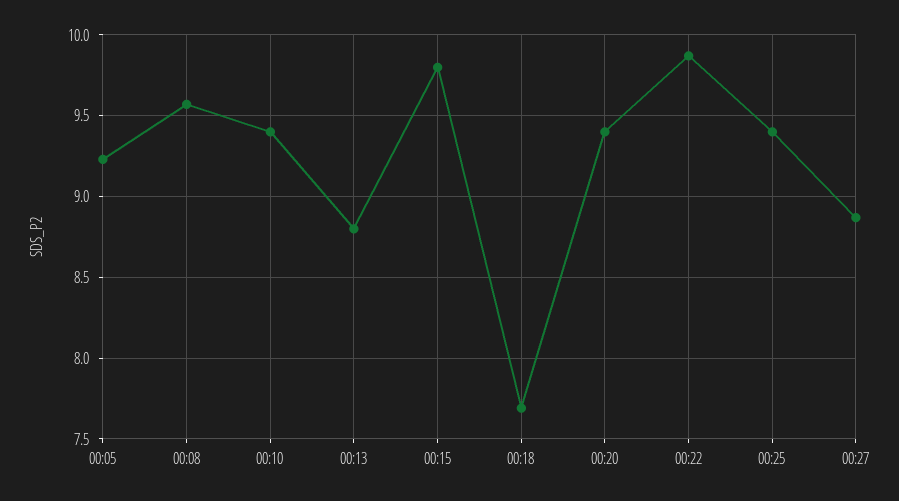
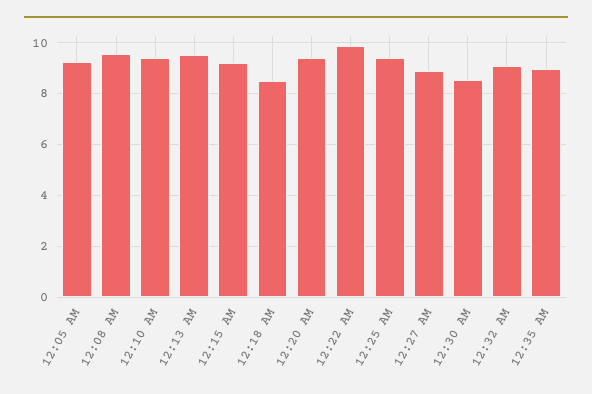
00:13: 8.8 -> 9.5
00:15: 9.8 -> 9.25
00:18: 7.7 -> 8.5
12:30 AM: none -> 8.5
12:32 AM: none -> 9
12:35 AM: none -> 9

